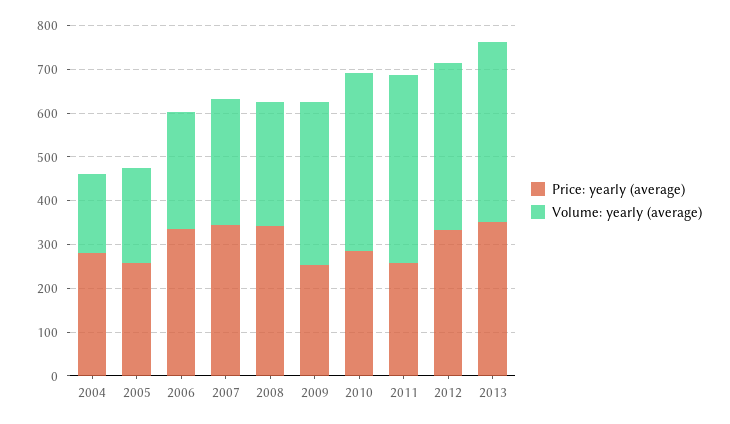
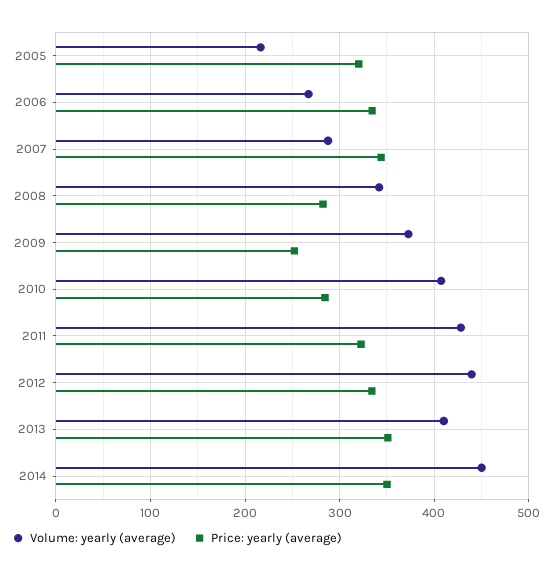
Price: yearly (average), 2004: 280 -> none
Volume: yearly (average), 2004: 180 -> none
Price: yearly (average), 2005: 260 -> 320
Price: yearly (average), 2008: 340 -> 280
Volume: yearly (average), 2008: 280 -> 340
Price: yearly (average), 2011: 260 -> 320
Volume: yearly (average), 2012: 380 -> 440
Volume: yearly (average), 2014: none -> 450
Price: yearly (average), 2014: none -> 350

